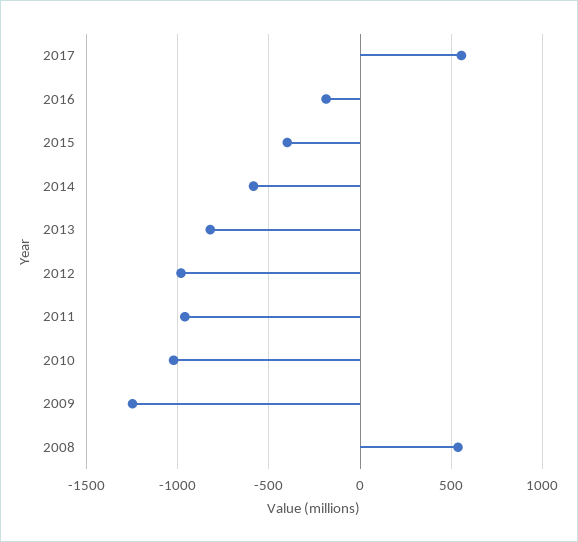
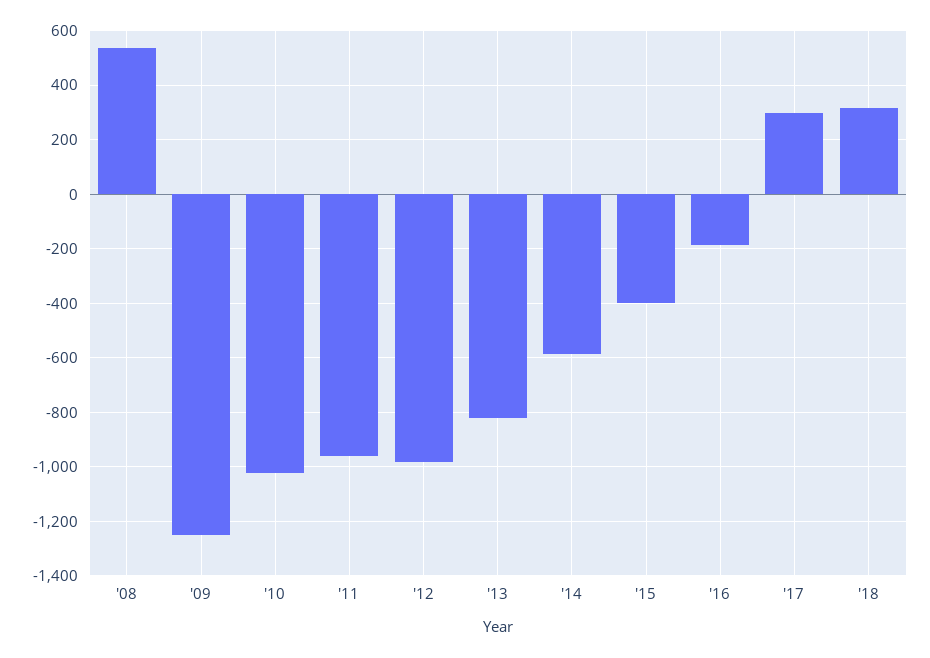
2017: 550 -> 300
'18: none -> 325

